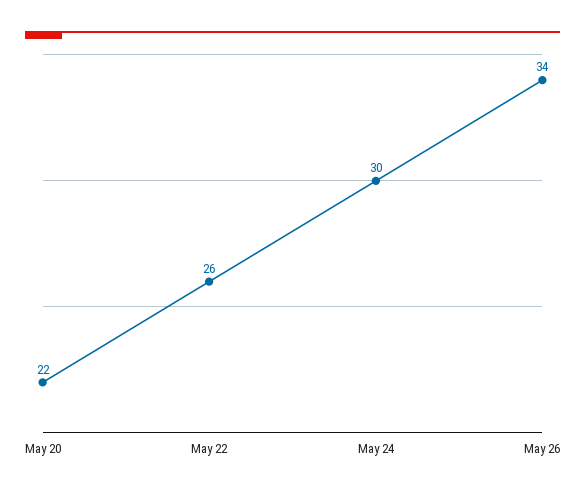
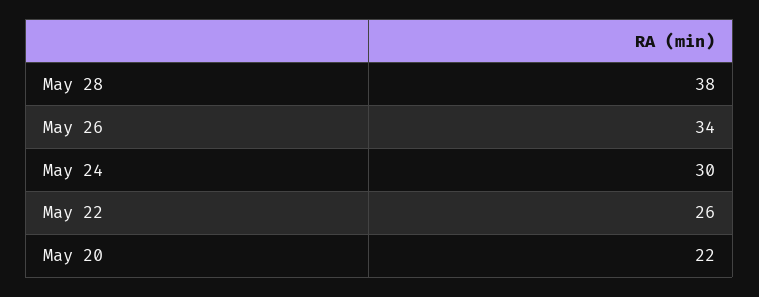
May 28: none -> 38

